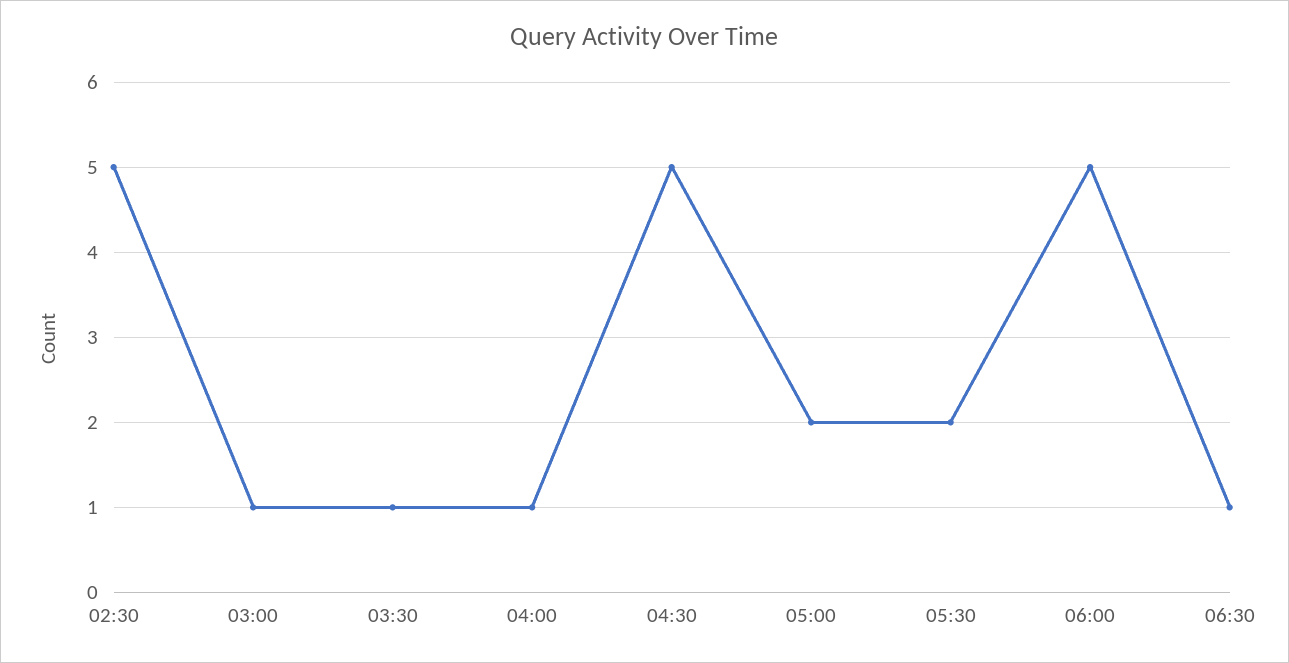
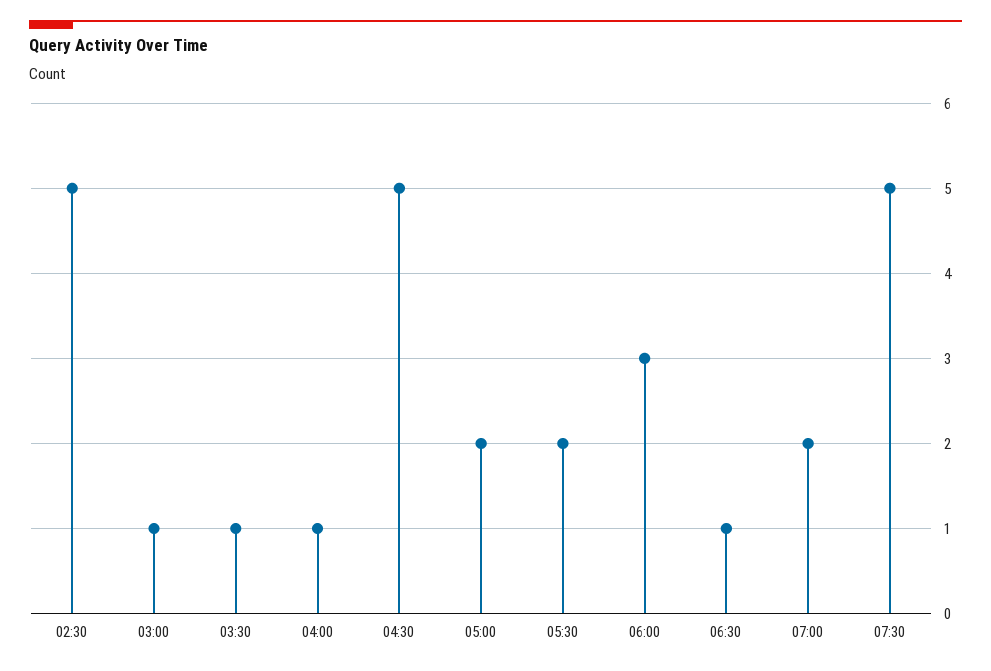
06:00: 5 -> 3
07:00: none -> 2
07:30: none -> 5

